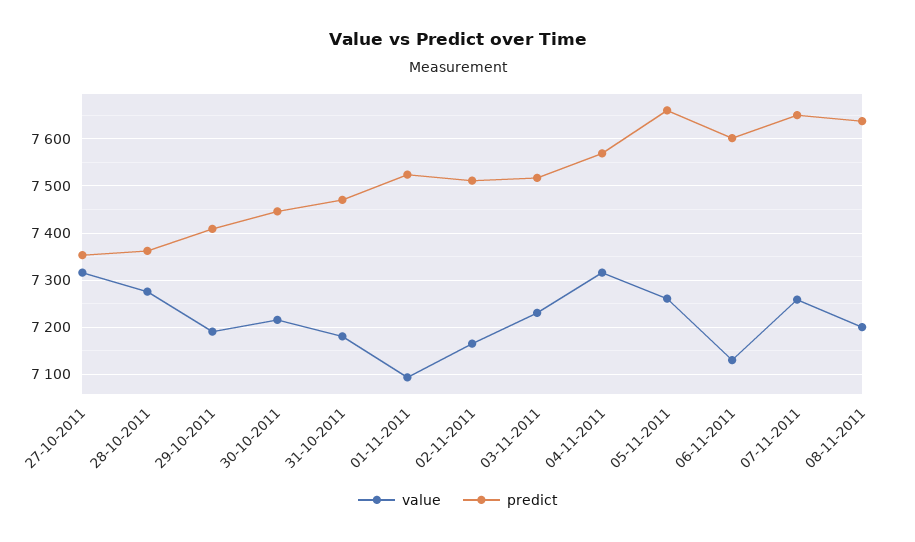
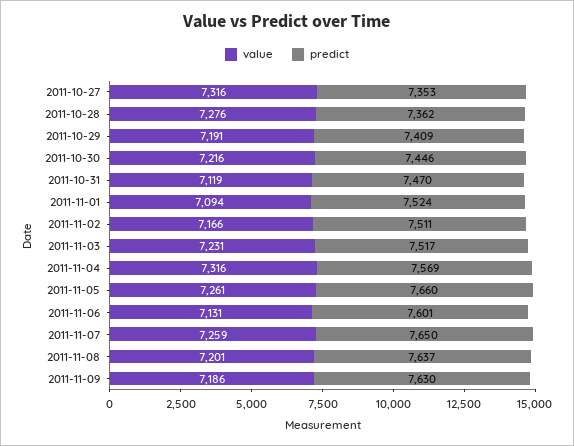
value, 31-10-2011: 7180 -> 7119
value, 2011-11-09: none -> 7186
predict, 2011-11-09: none -> 7630

